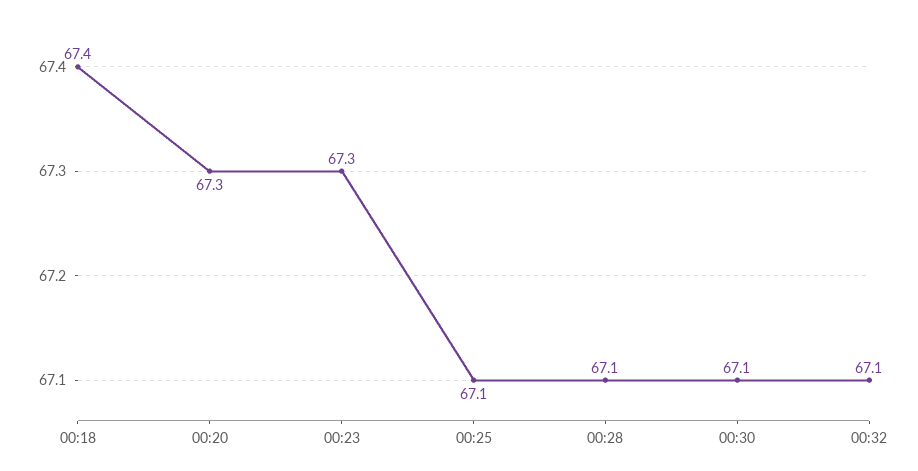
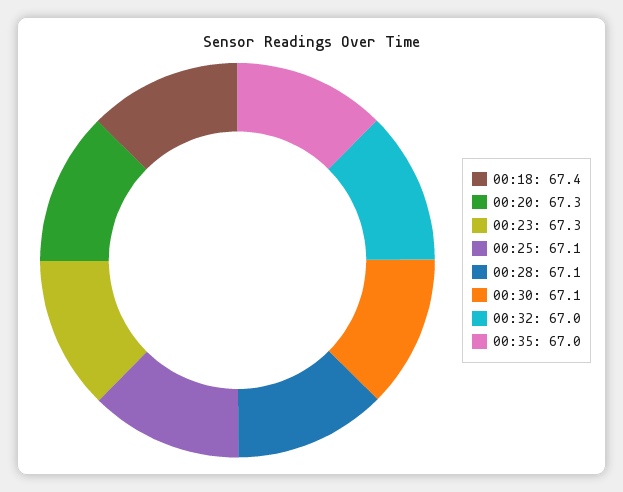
00:32: 67.1 -> 67
00:35: none -> 67

